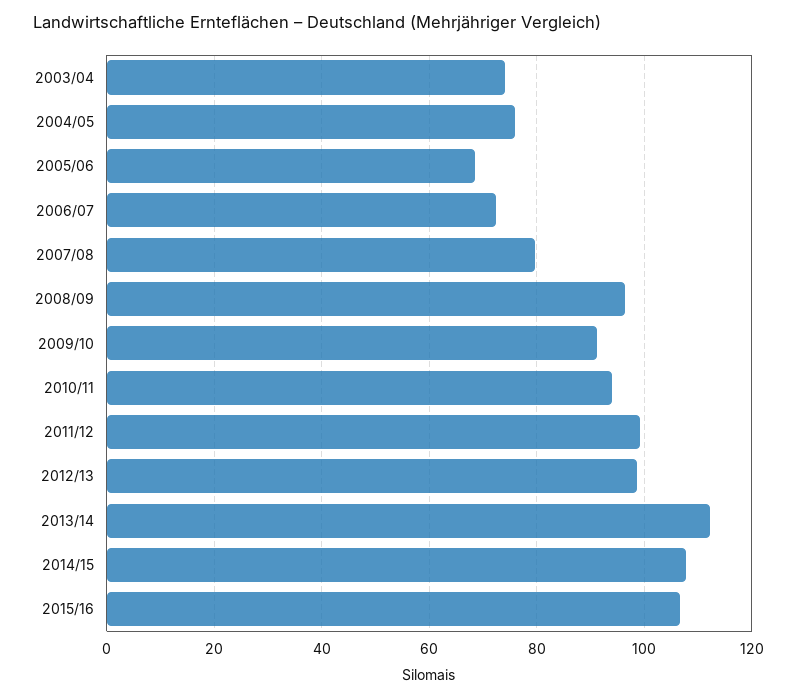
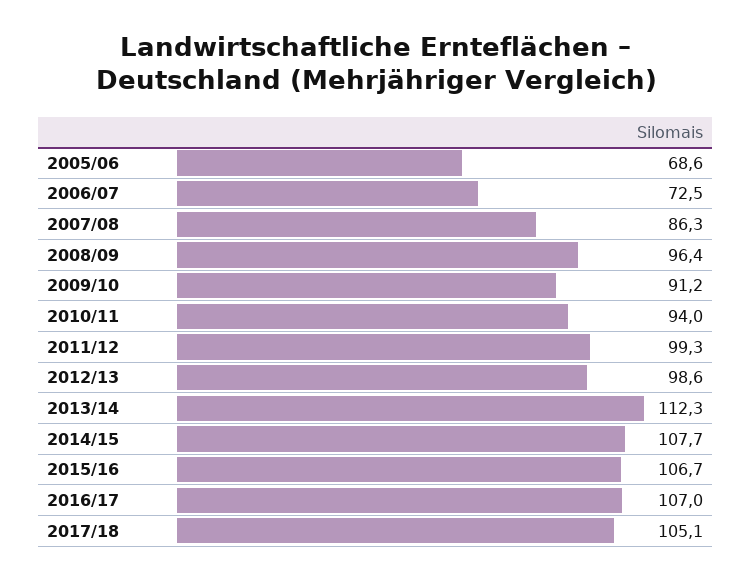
2003/04: 74 -> none
2004/05: 76 -> none
2007/08: 80 -> 86.3
2016/17: none -> 107
2017/18: none -> 105.1

